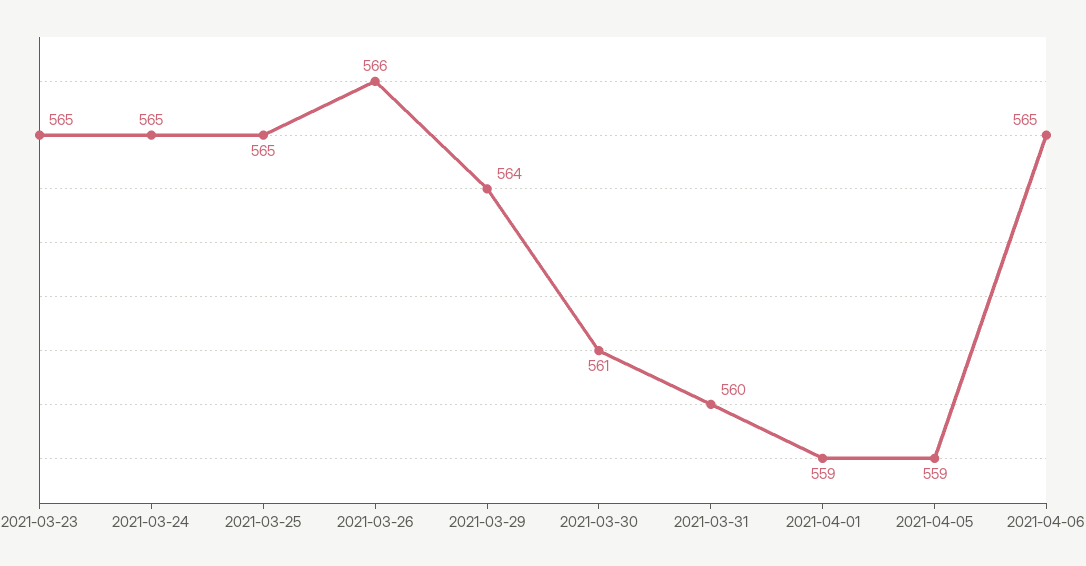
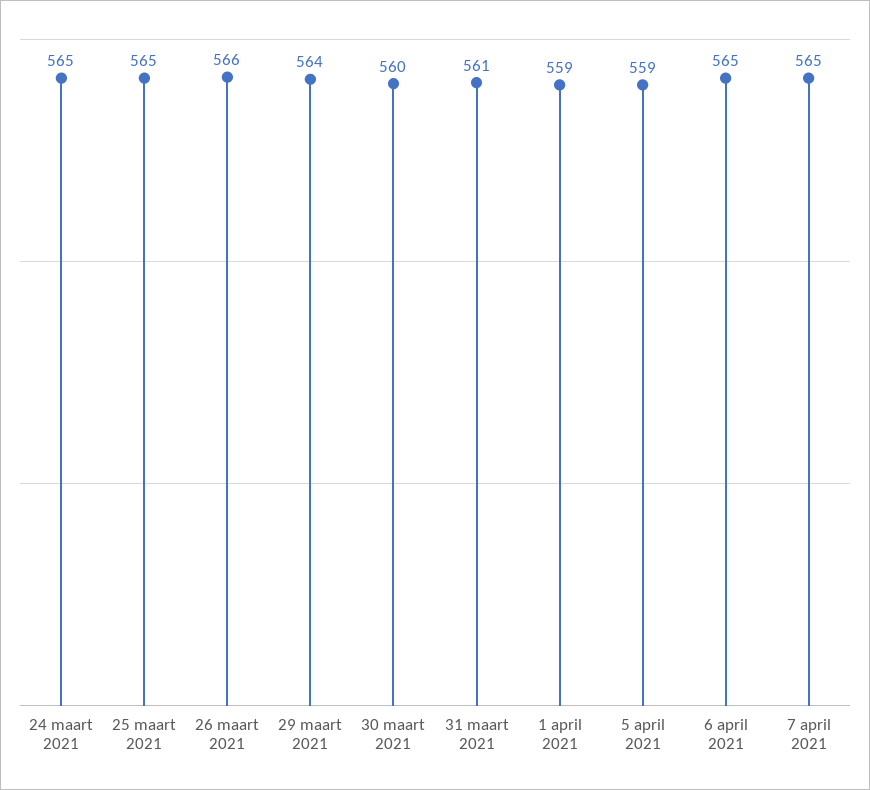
2021-03-23: 565 -> none
2021-03-30: 561 -> 560
2021-03-31: 560 -> 561
7 april 2021: none -> 565

